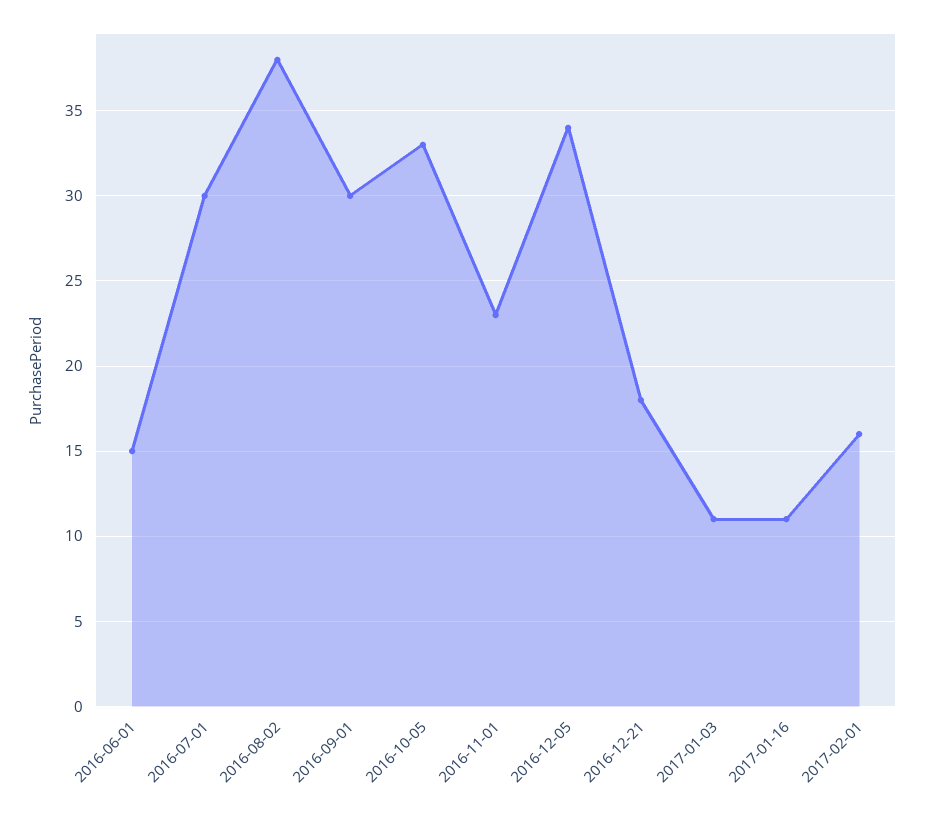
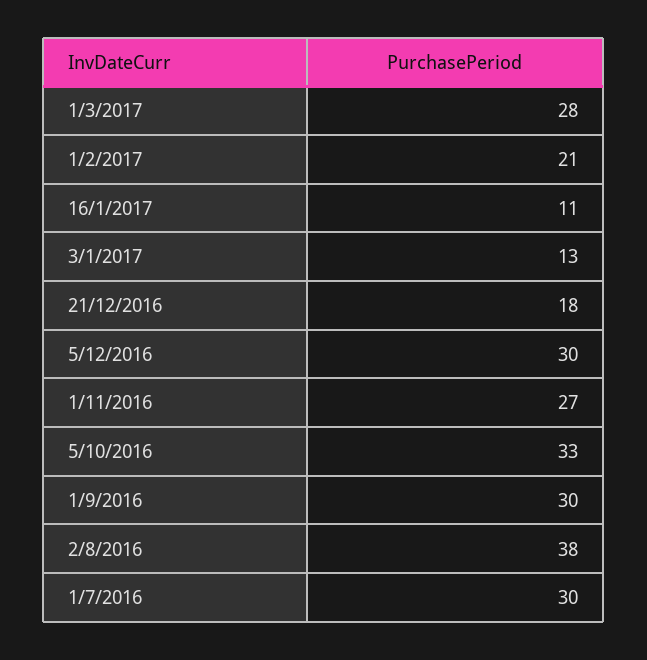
2016-06-01: 15 -> none
2016-11-01: 23 -> 27
2016-12-05: 34 -> 30
2017-01-03: 11 -> 13
2017-02-01: 16 -> 21
1/3/2017: none -> 28

